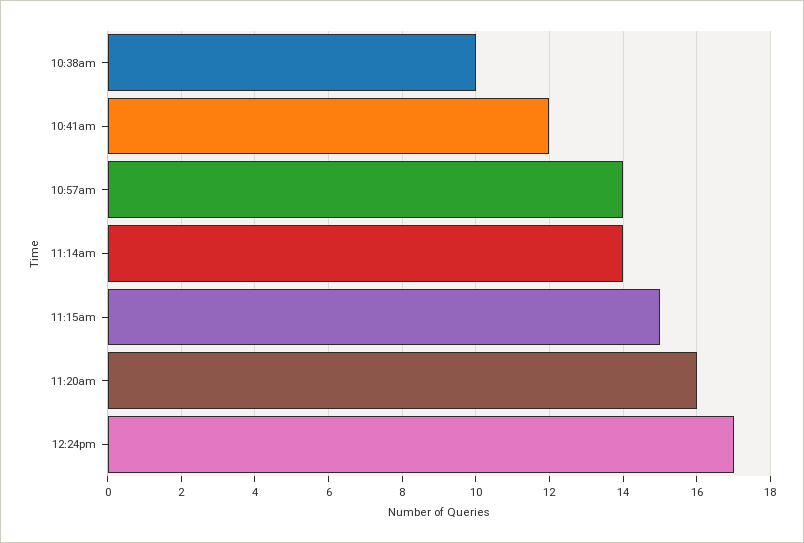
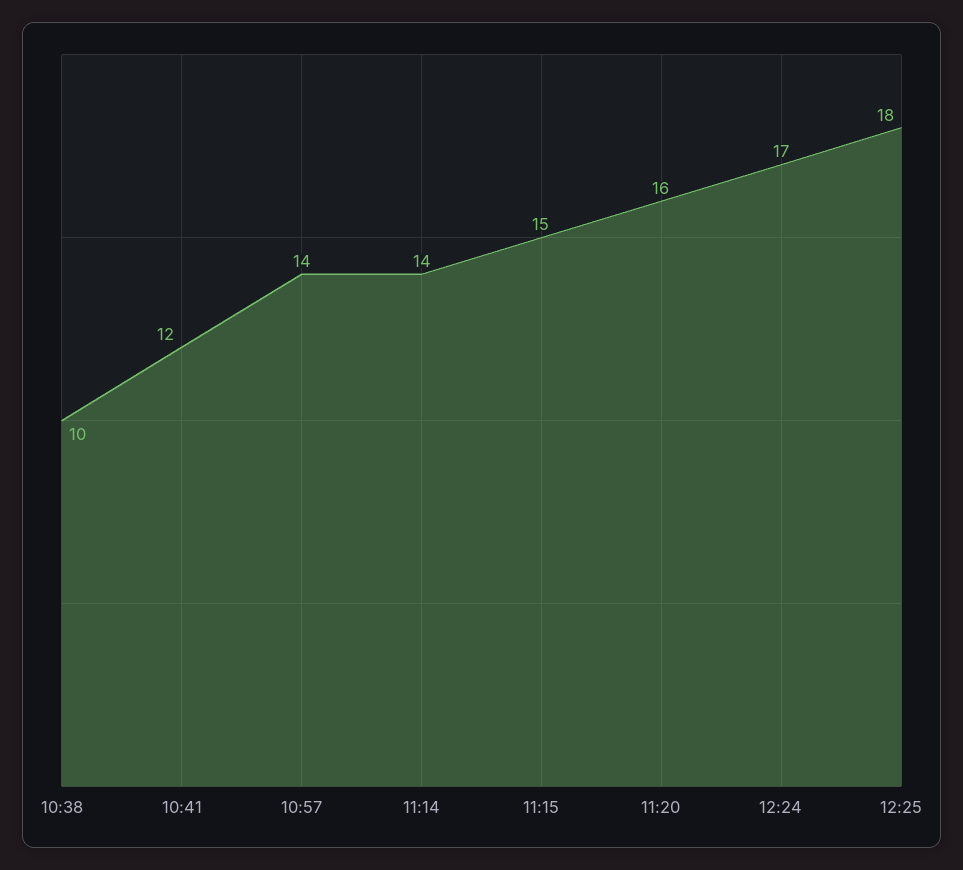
12:25: none -> 18

